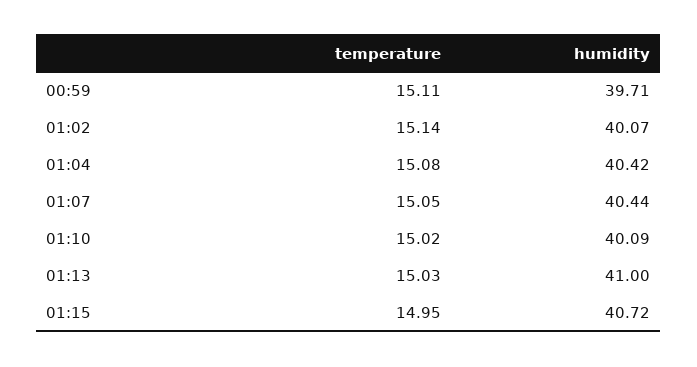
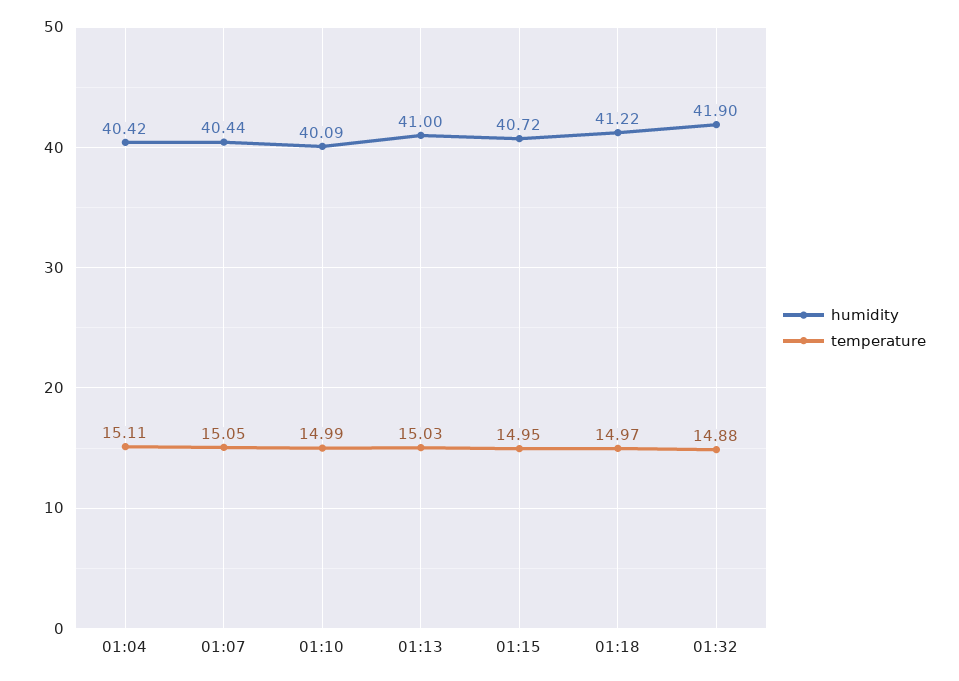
temperature, 00:59: 15.11 -> none
humidity, 00:59: 39.71 -> none
temperature, 01:02: 15.14 -> none
humidity, 01:02: 40.07 -> none
temperature, 01:04: 15.08 -> 15.11
temperature, 01:10: 15.02 -> 14.99
humidity, 01:18: none -> 41.22
temperature, 01:18: none -> 14.97
humidity, 01:32: none -> 41.9
temperature, 01:32: none -> 14.88

